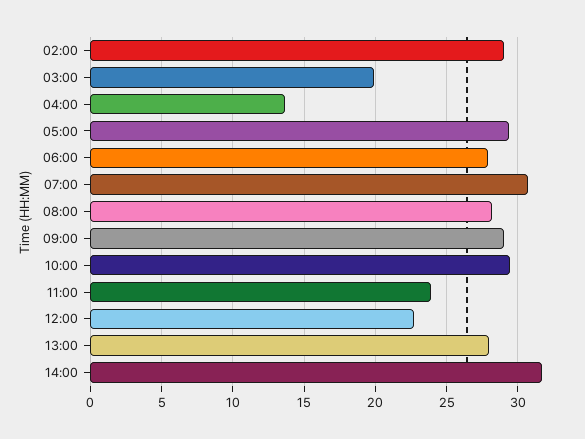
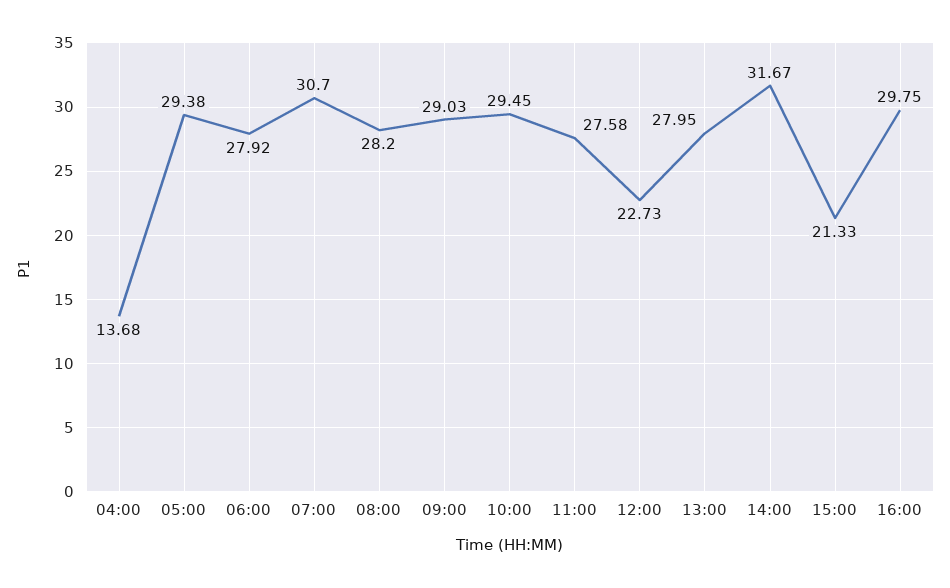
02:00: 29 -> none
03:00: 20 -> none
11:00: 24 -> 27.58
15:00: none -> 21.33
16:00: none -> 29.75

